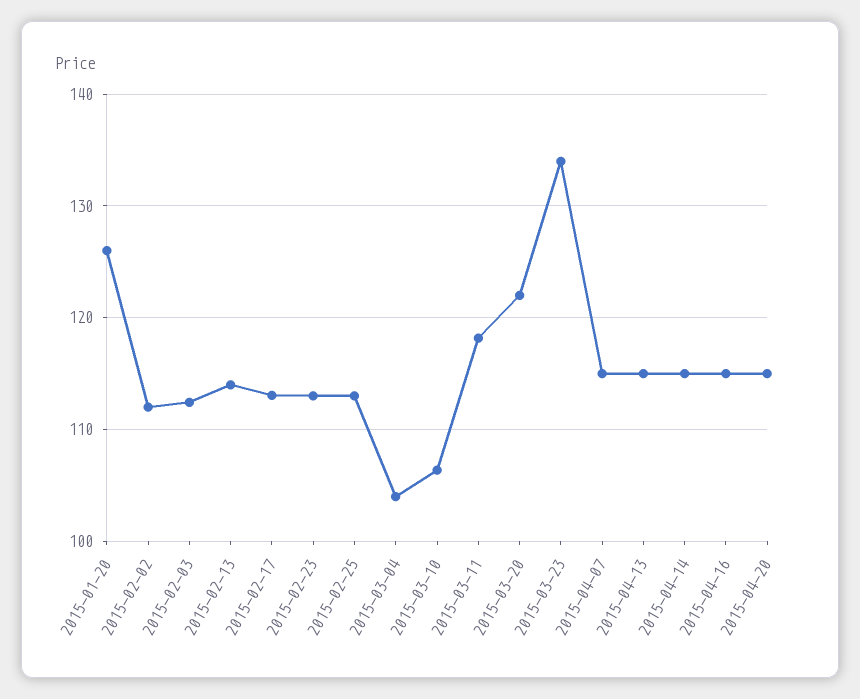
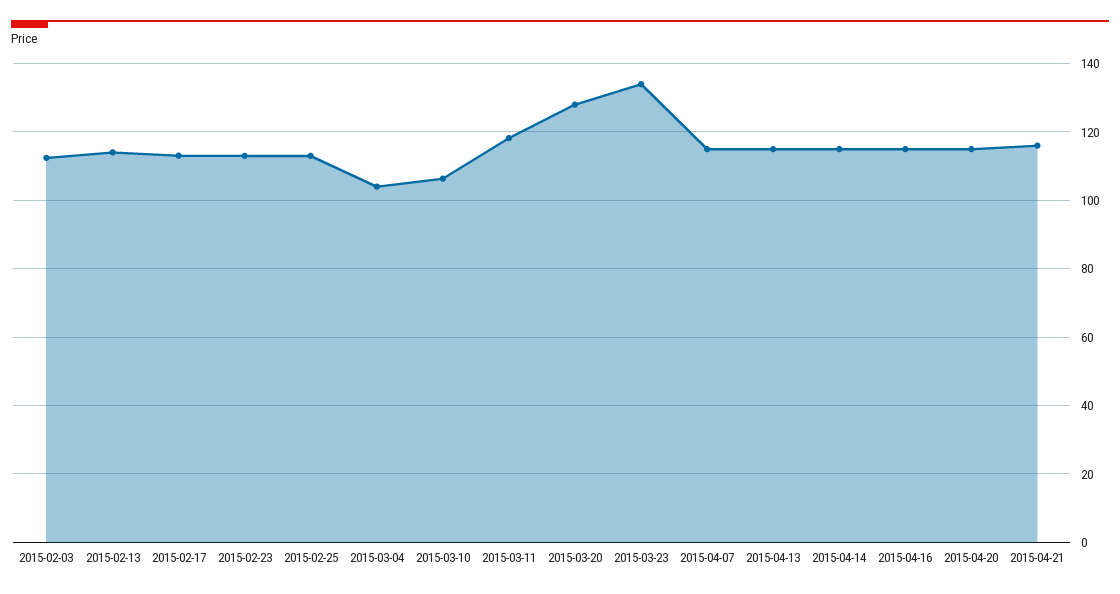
2015-01-20: 126 -> none
2015-02-02: 112 -> none
2015-03-20: 122 -> 128
2015-04-21: none -> 116

